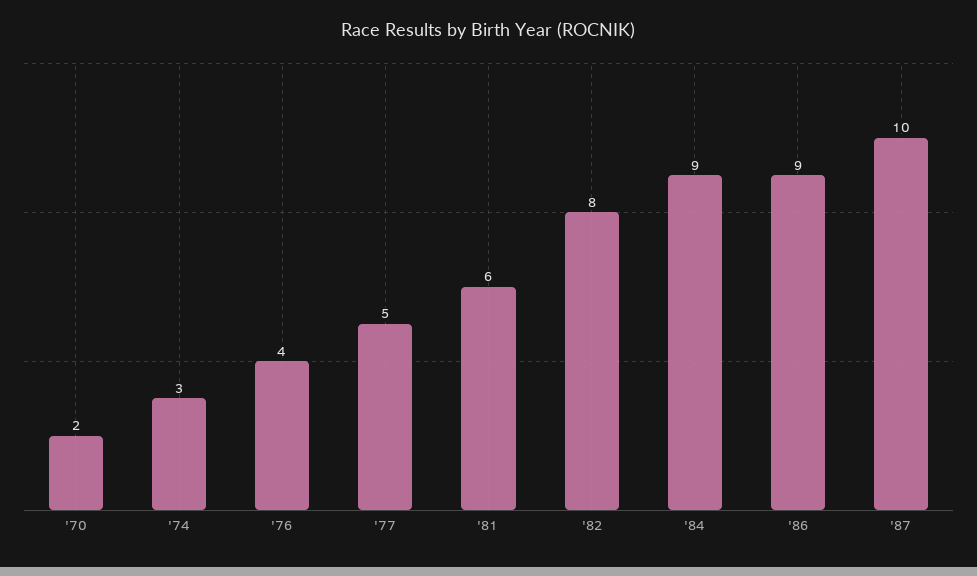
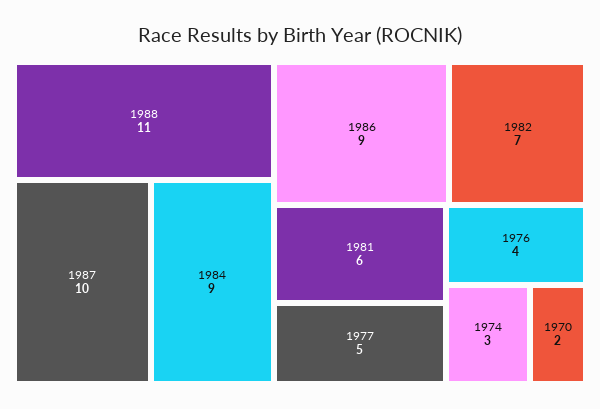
'82: 8 -> 7
1988: none -> 11

